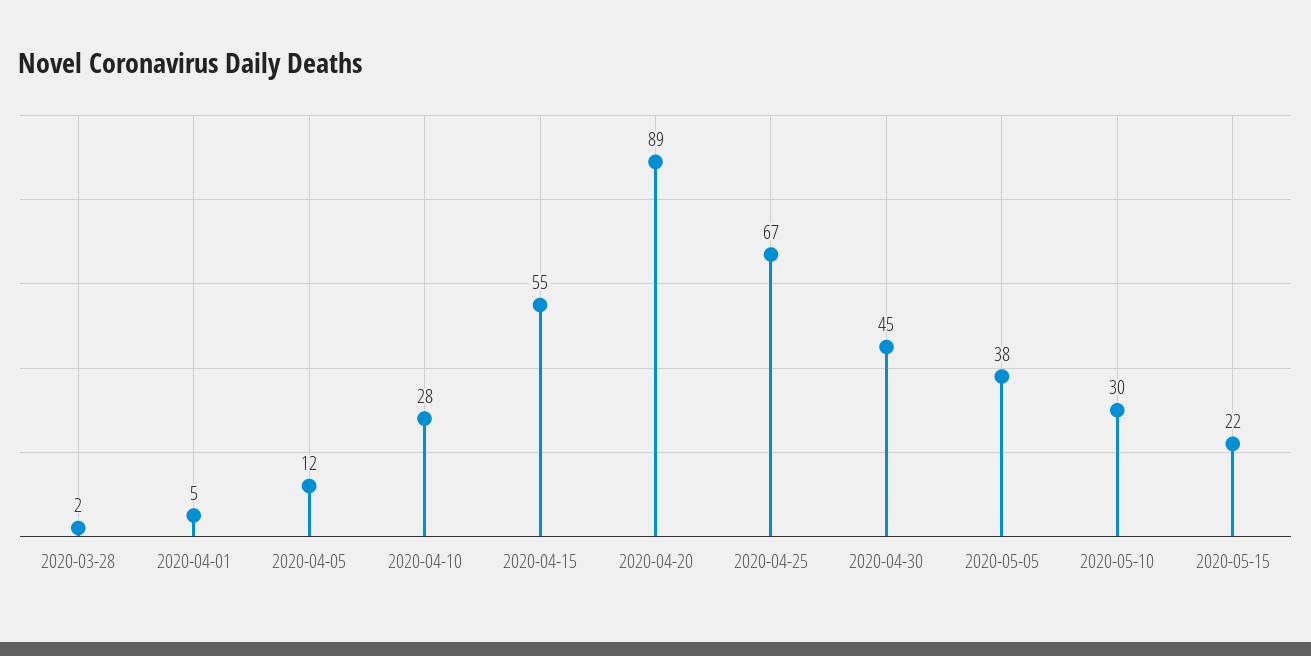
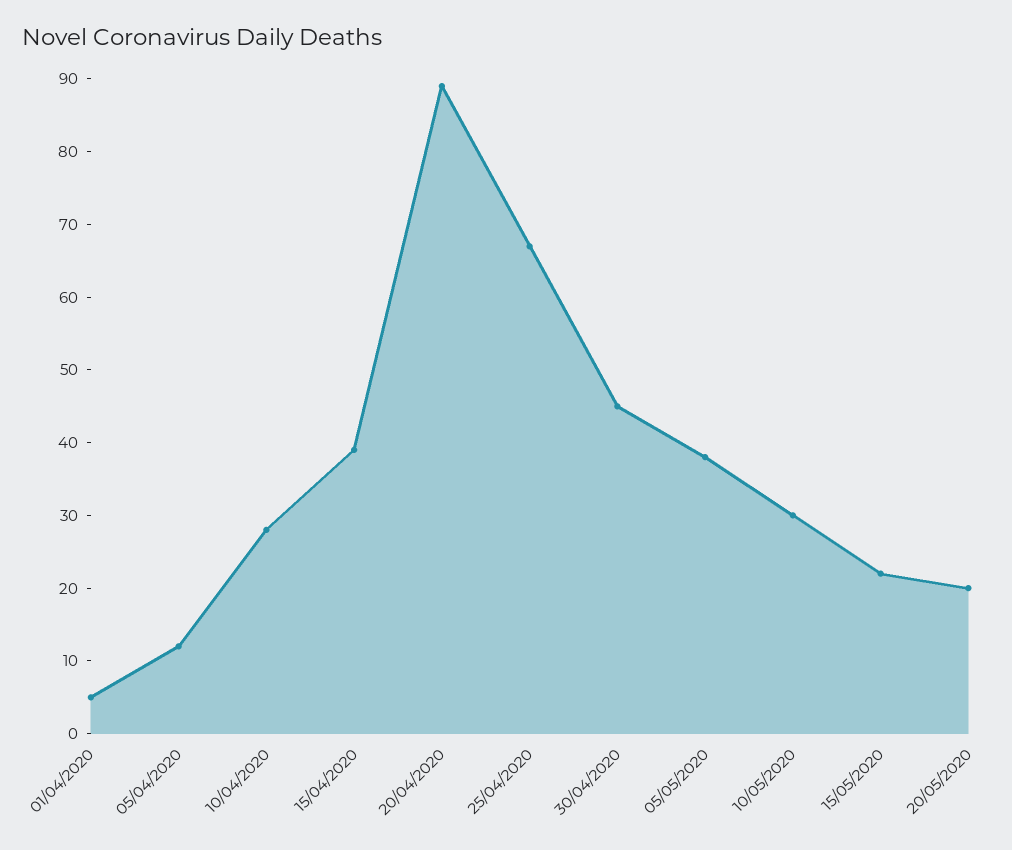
2020-03-28: 2 -> none
2020-04-15: 55 -> 40
20/05/2020: none -> 20

